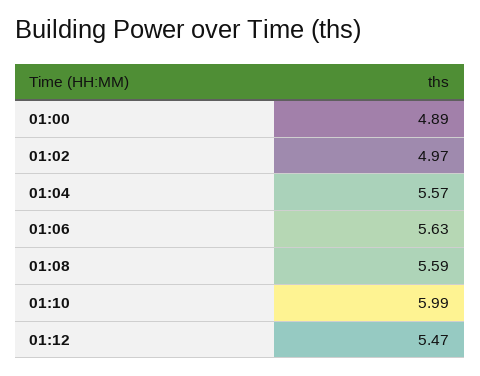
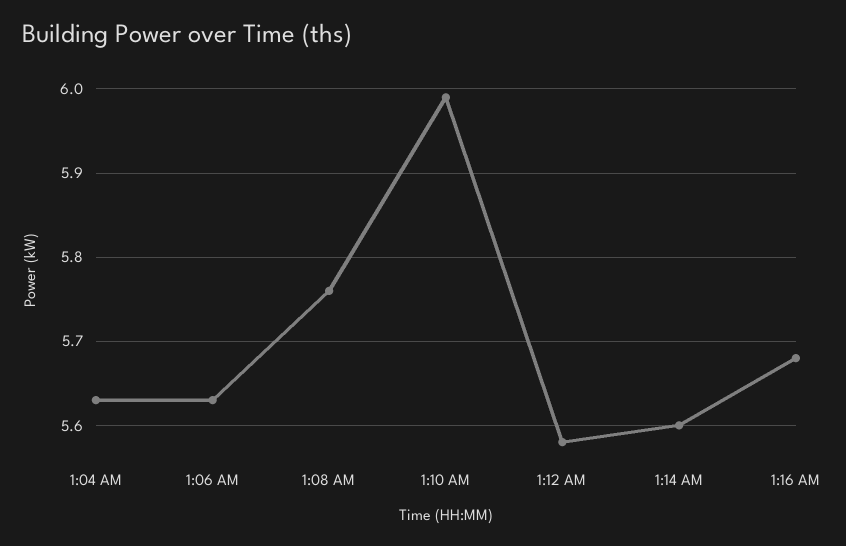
01:00: 4.89 -> none
01:02: 4.97 -> none
01:04: 5.57 -> 5.63
01:08: 5.59 -> 5.76
01:12: 5.47 -> 5.58
1:14 AM: none -> 5.6
1:16 AM: none -> 5.68

